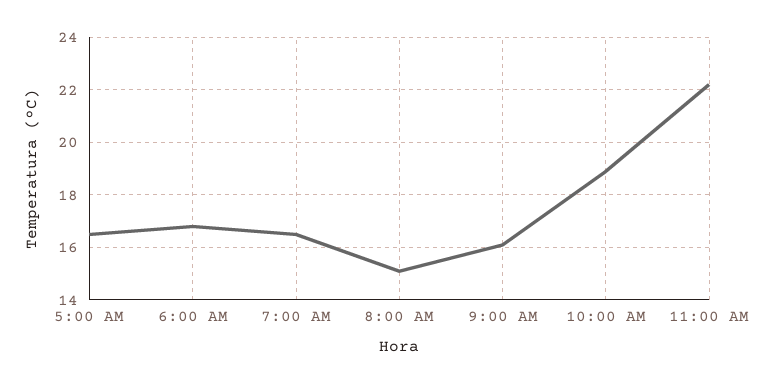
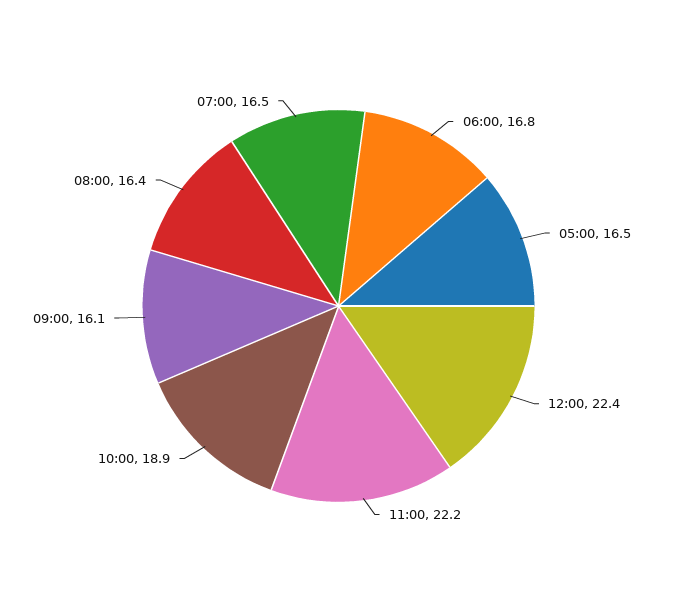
8:00 AM: 15 -> 16.4
12:00: none -> 22.4

